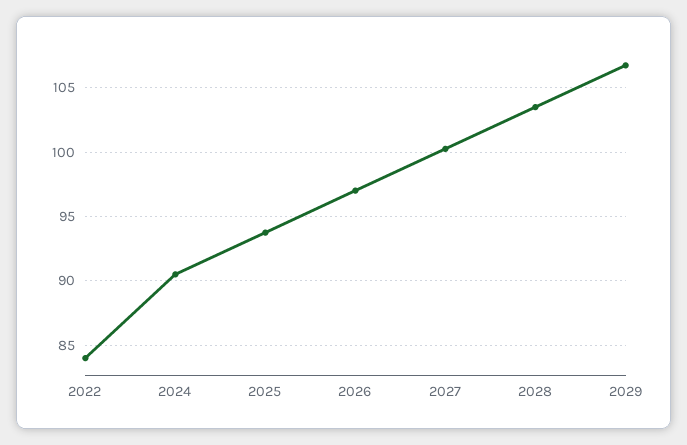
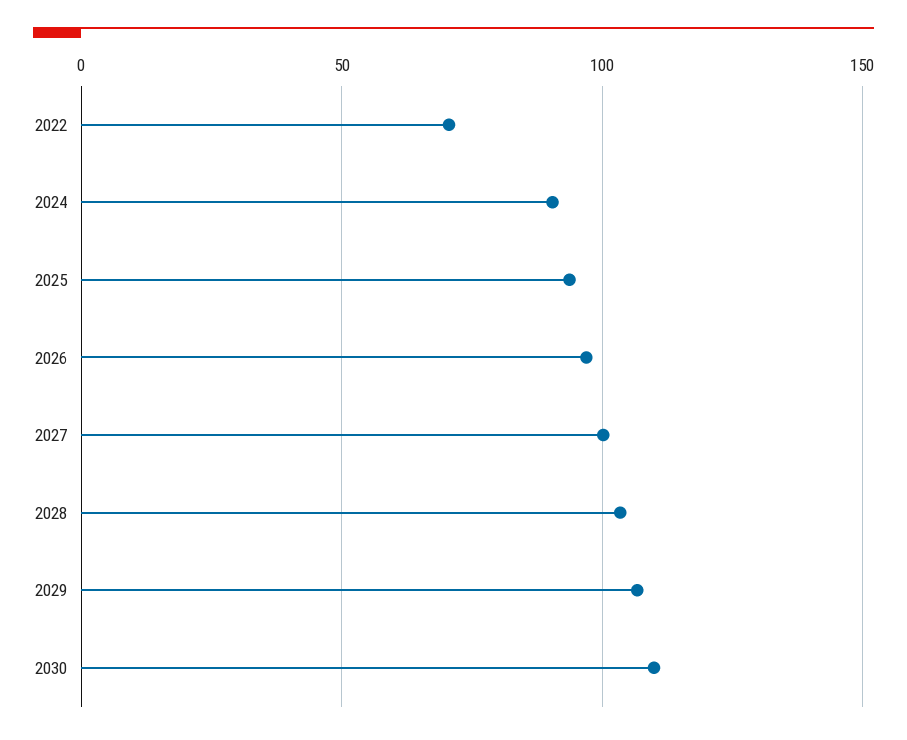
2022: 84 -> 70
2030: none -> 110

